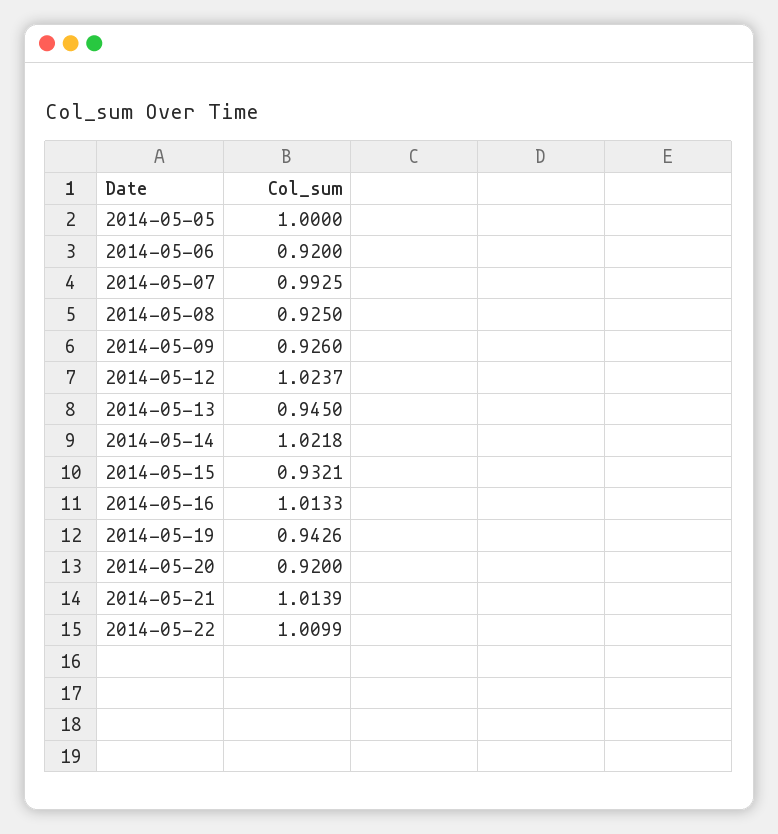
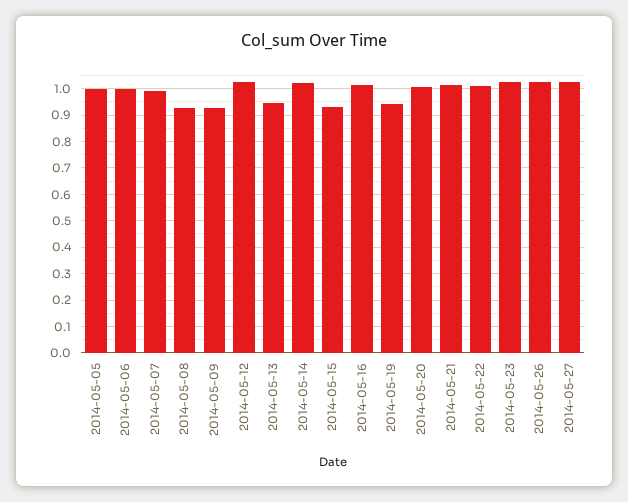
2014-05-06: 0.92 -> 1
2014-05-20: 0.92 -> 1
2014-05-23: none -> 1.025
2014-05-26: none -> 1.025
2014-05-27: none -> 1.025

